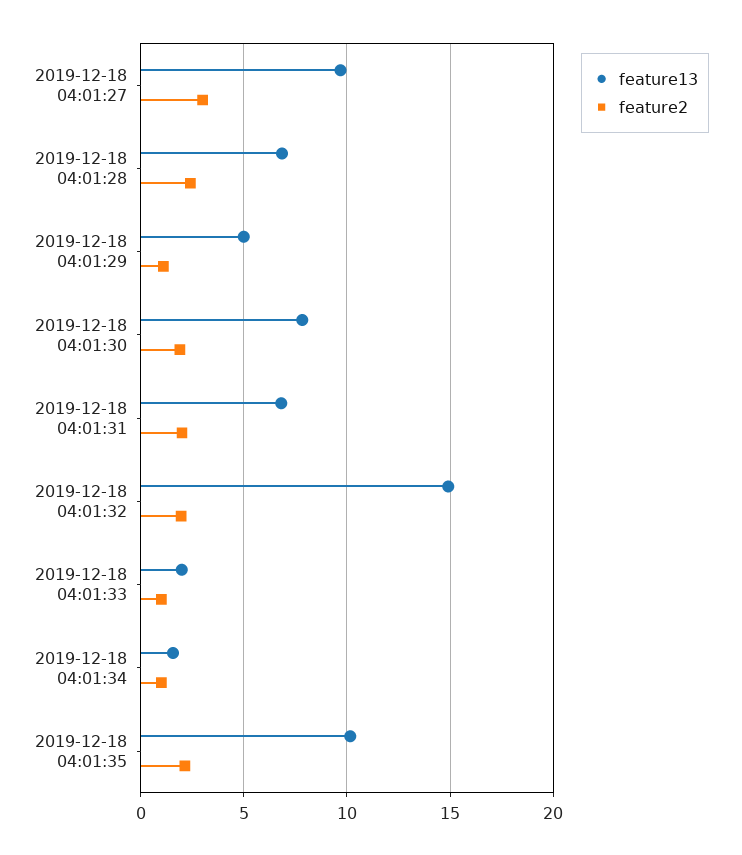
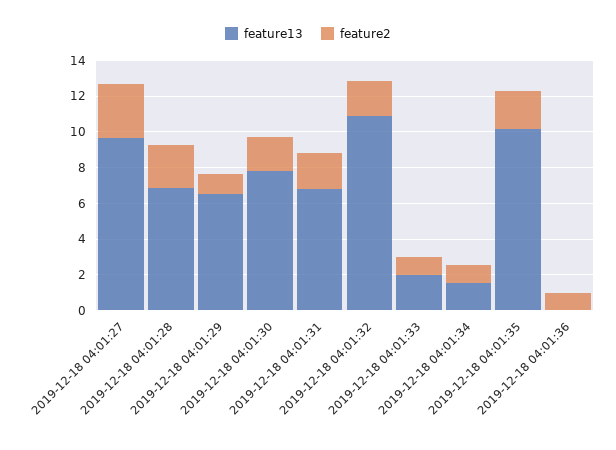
feature13, 2019-12-18 04:01:29: 5 -> 6.5
feature13, 2019-12-18 04:01:32: 15 -> 11
feature13, 2019-12-18 04:01:36: none -> 0
feature2, 2019-12-18 04:01:36: none -> 1

